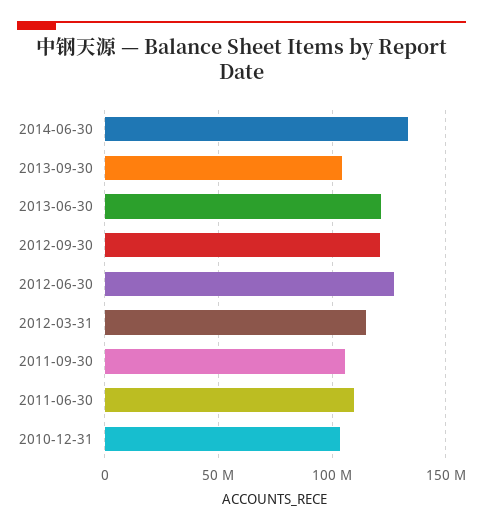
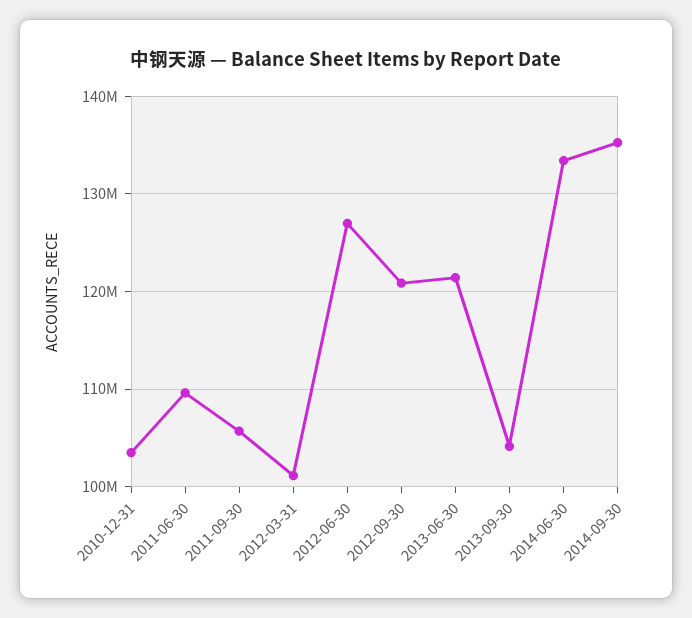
2012-03-31: 115000000 -> 101000000
2014-09-30: none -> 135000000

